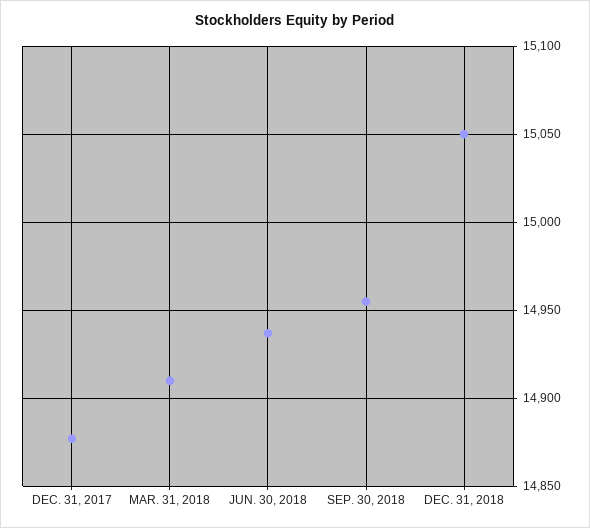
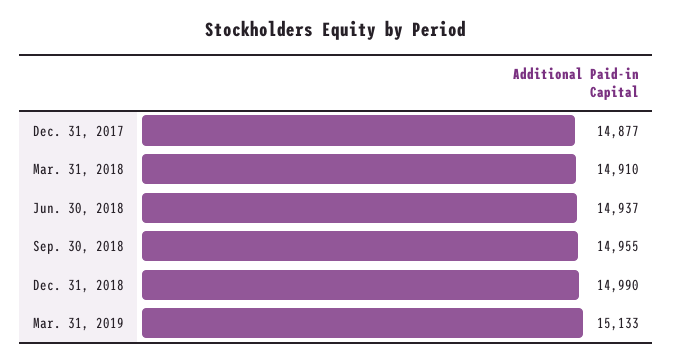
DEC. 31, 2018: 15050 -> 14990
Mar. 31, 2019: none -> 15133

